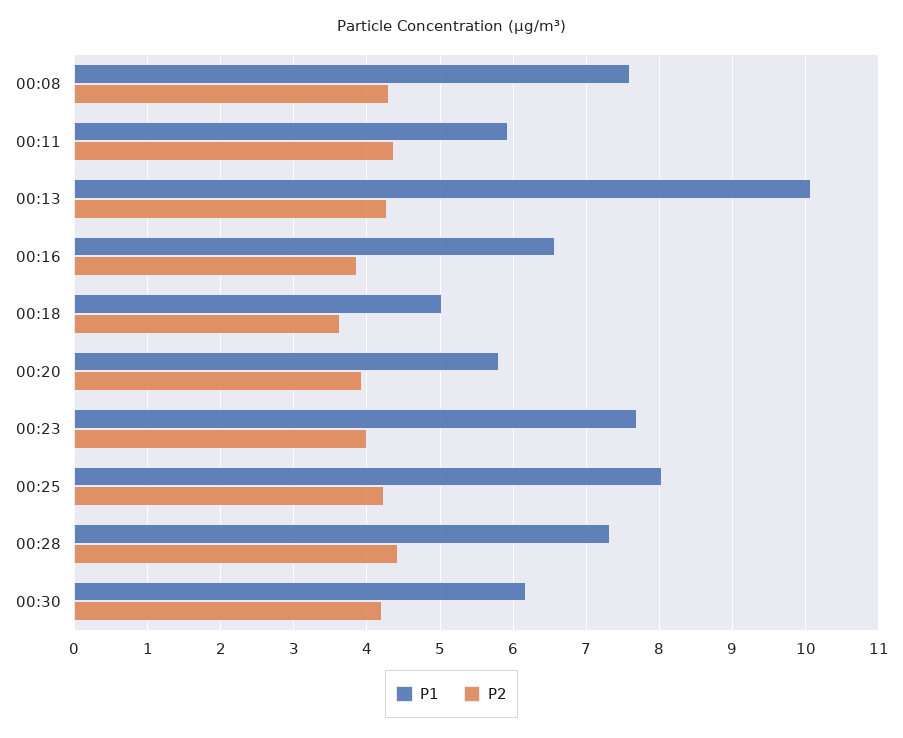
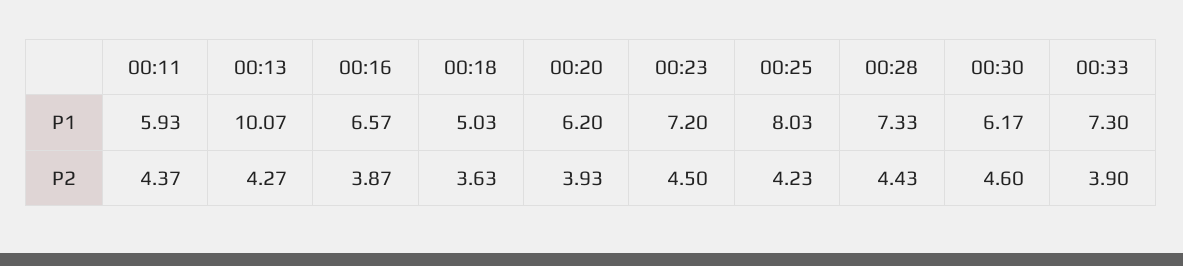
P1, 00:08: 7.6 -> none
P2, 00:08: 4.3 -> none
P1, 00:20: 5.8 -> 6.2
P1, 00:23: 7.7 -> 7.2
P2, 00:23: 4 -> 4.5
P2, 00:30: 4.2 -> 4.6
P1, 00:33: none -> 7.3
P2, 00:33: none -> 3.9

